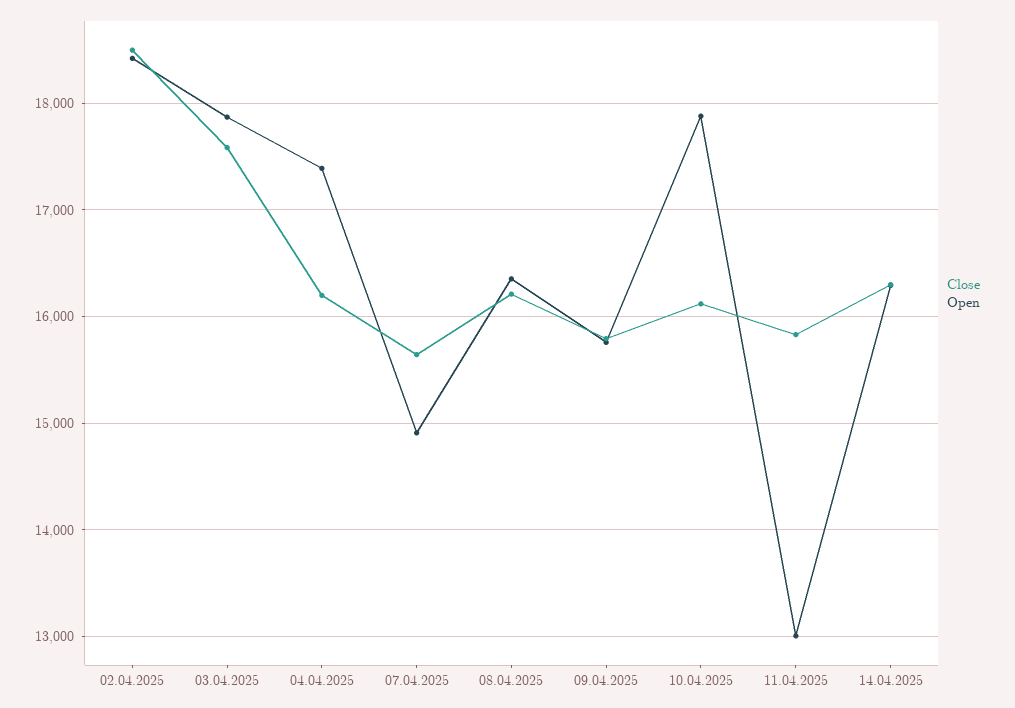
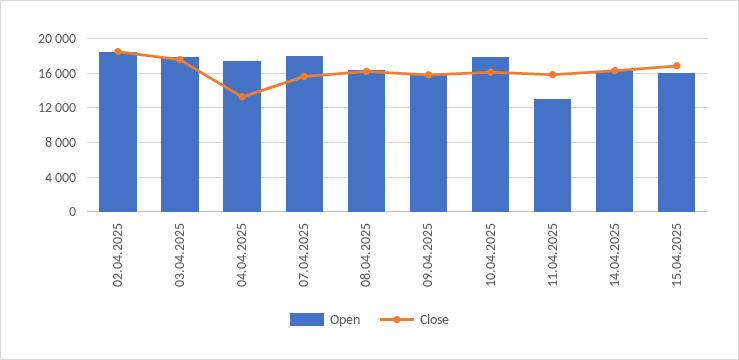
Close, 04.04.2025: 16200 -> 13000
Open, 07.04.2025: 14900 -> 18000
Open, 15.04.2025: none -> 16000
Close, 15.04.2025: none -> 17000

